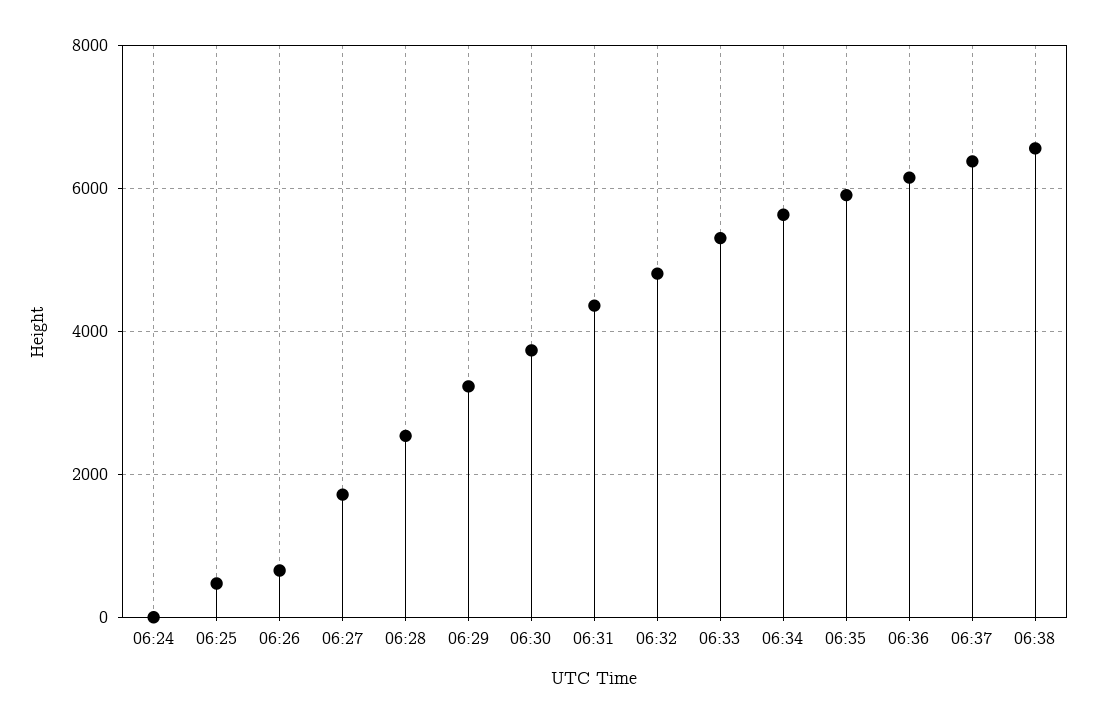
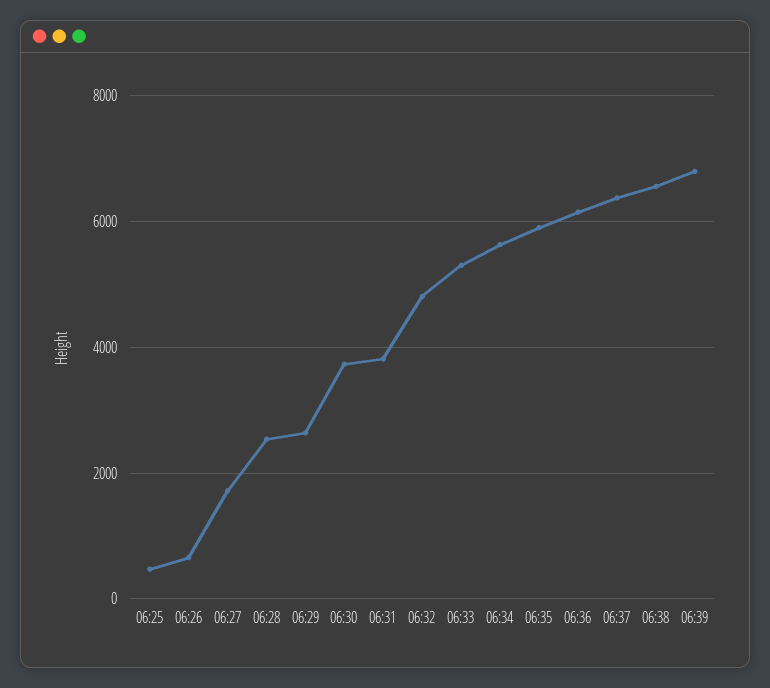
06:24: 0 -> none
06:29: 3200 -> 2600
06:31: 4400 -> 3800
06:39: none -> 6800

